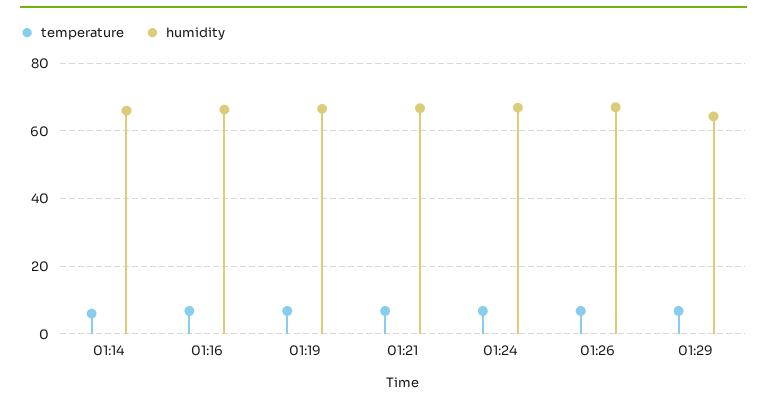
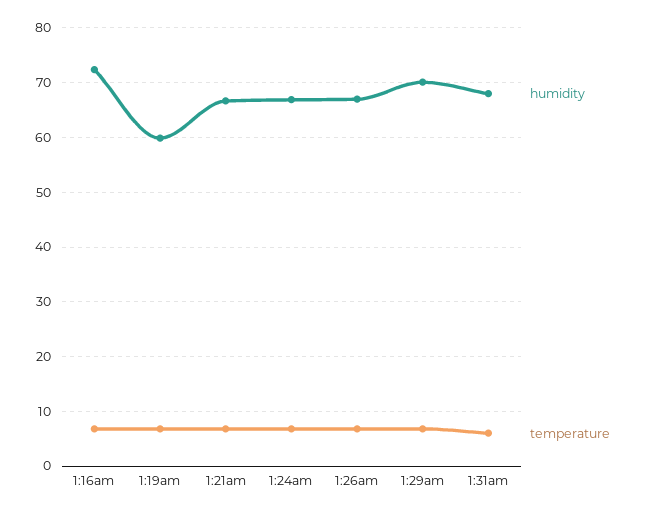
temperature, 01:14: 6 -> none
humidity, 01:14: 66 -> none
humidity, 01:16: 66 -> 72
humidity, 01:19: 66 -> 60
humidity, 01:29: 64 -> 70
humidity, 1:31am: none -> 68
temperature, 1:31am: none -> 6

